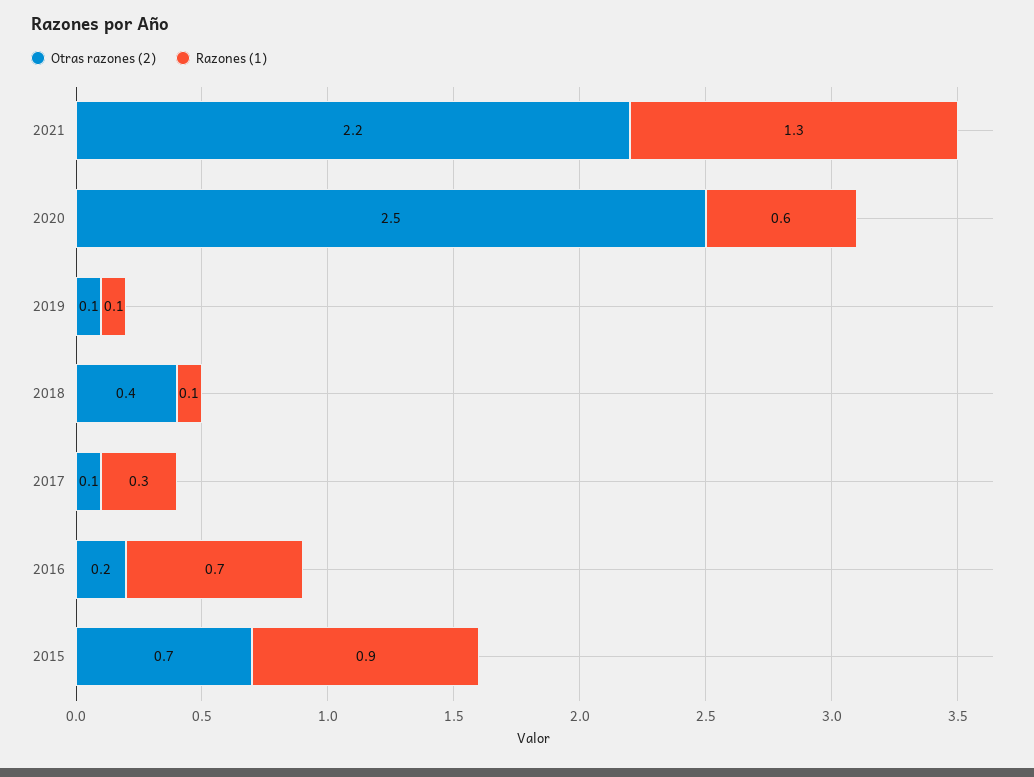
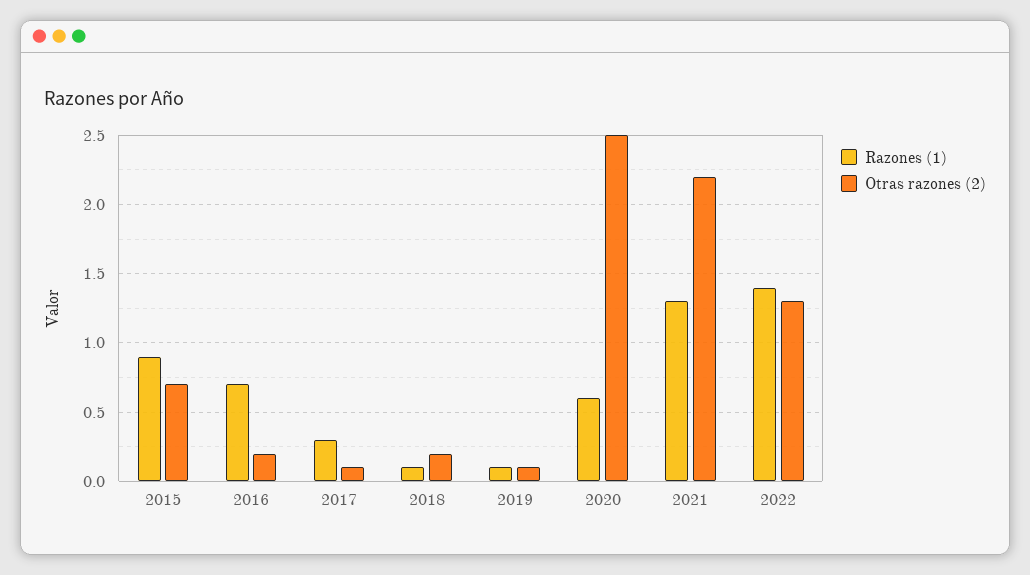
Otras razones (2), 2018: 0.4 -> 0.2
Razones (1), 2022: none -> 1.4
Otras razones (2), 2022: none -> 1.3

